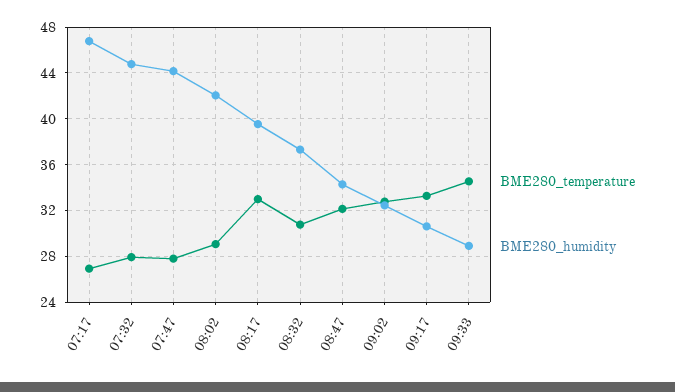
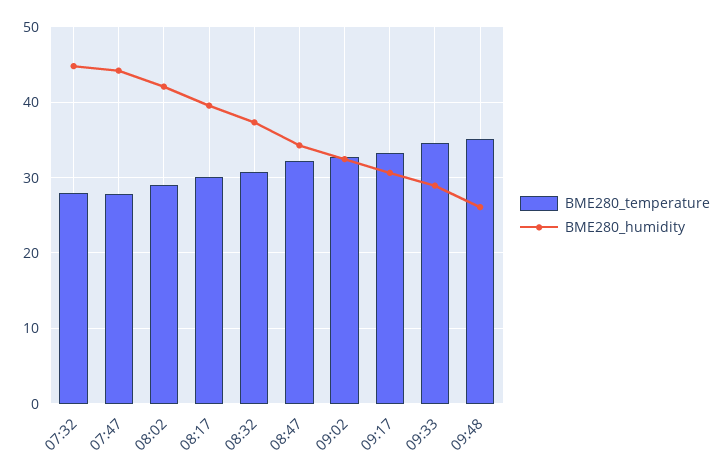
BME280_temperature, 07:17: 27 -> none
BME280_humidity, 07:17: 47 -> none
BME280_temperature, 08:17: 33 -> 30
BME280_temperature, 09:48: none -> 35
BME280_humidity, 09:48: none -> 26

